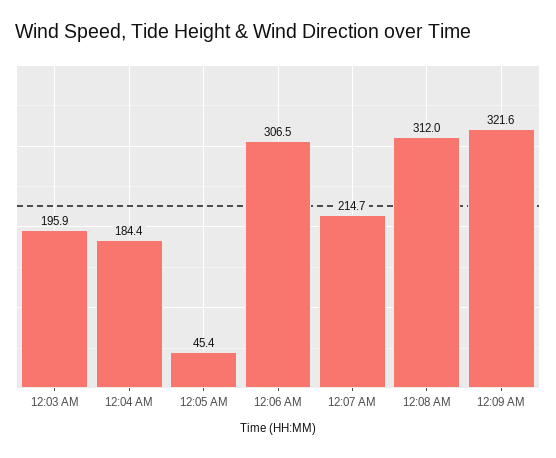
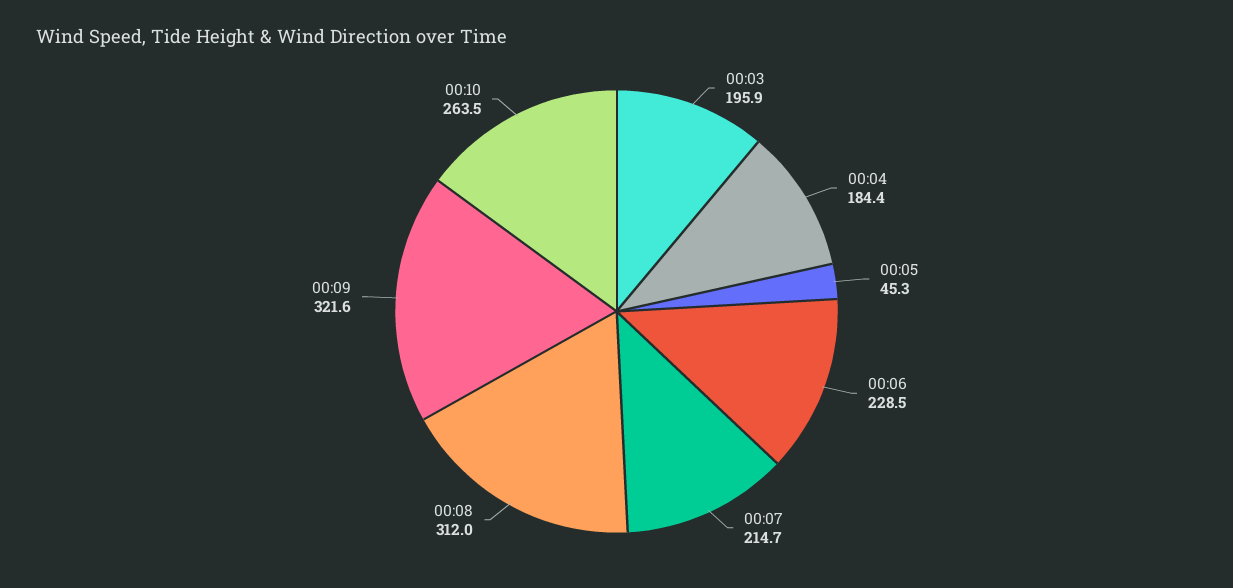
12:05 AM: 45.4 -> 45.3
12:06 AM: 306.5 -> 228.5
00:10: none -> 263.5

